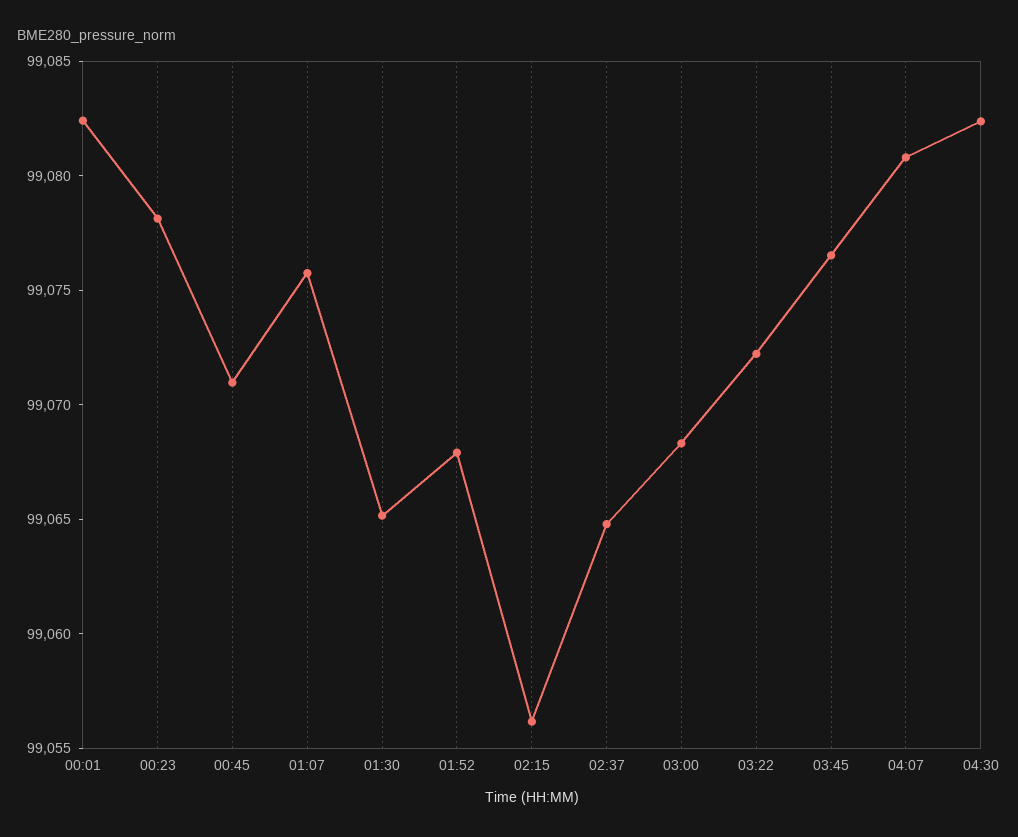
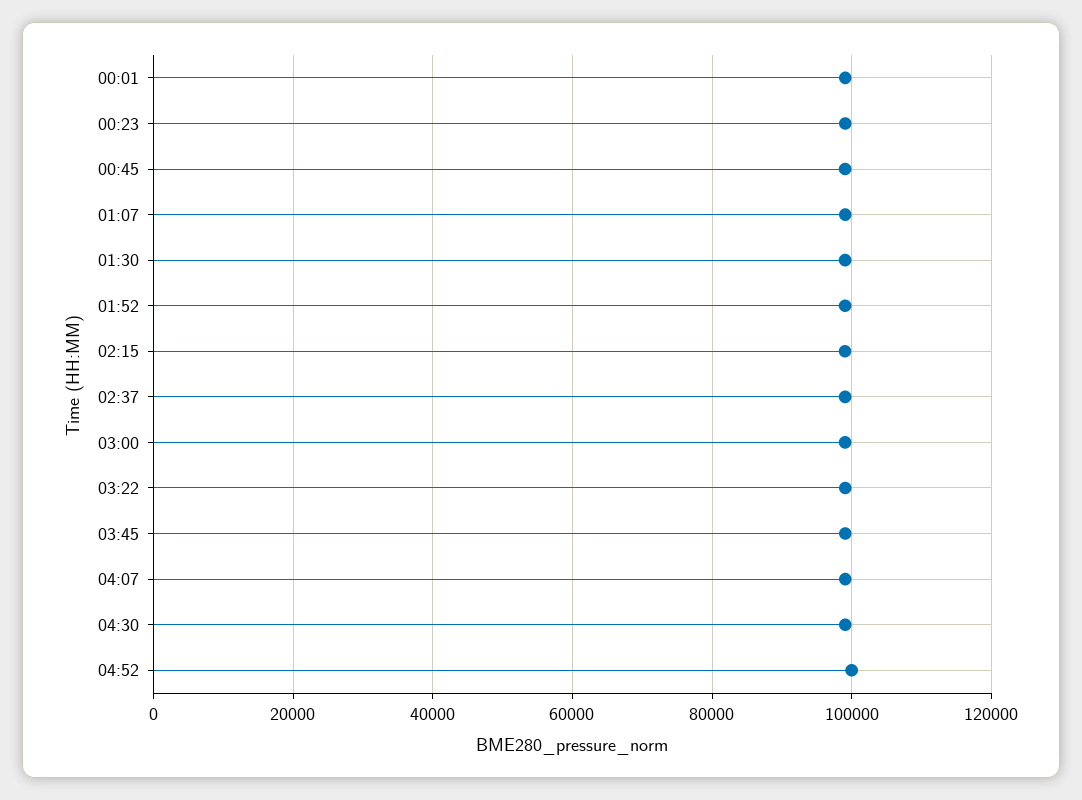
04:52: none -> 100000

